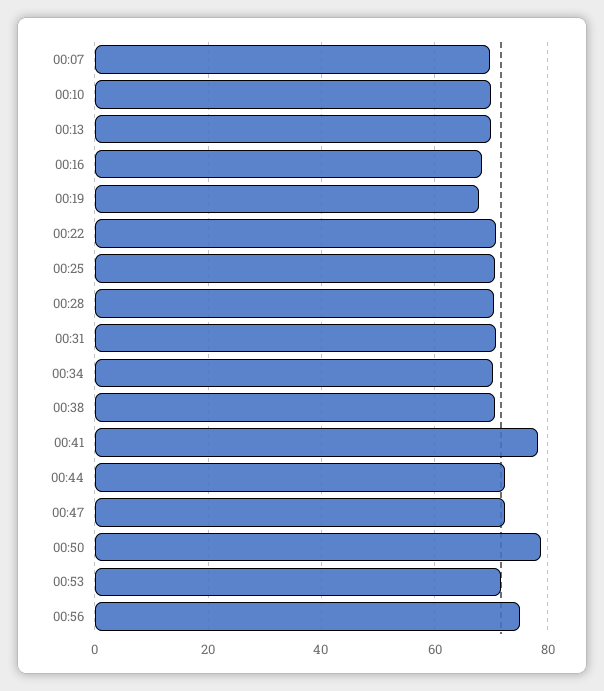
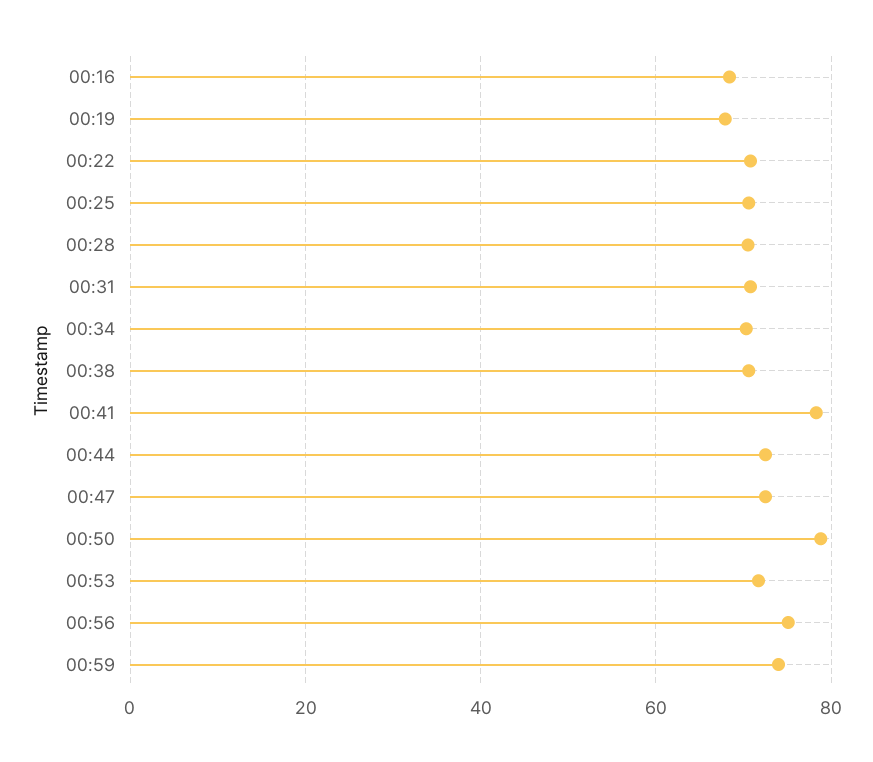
00:07: 70 -> none
00:10: 70 -> none
00:13: 70 -> none
00:59: none -> 74

